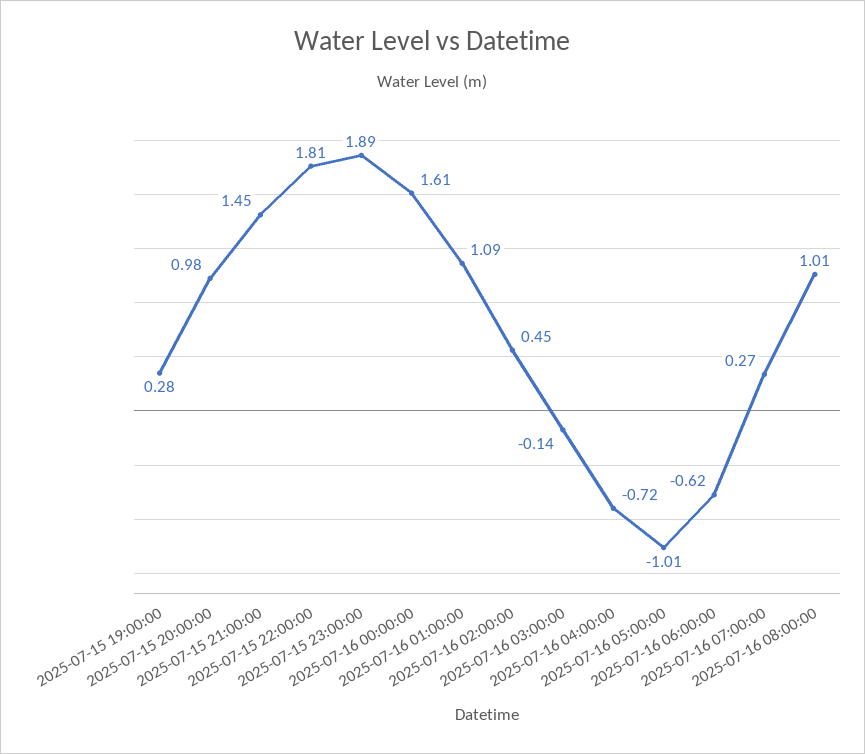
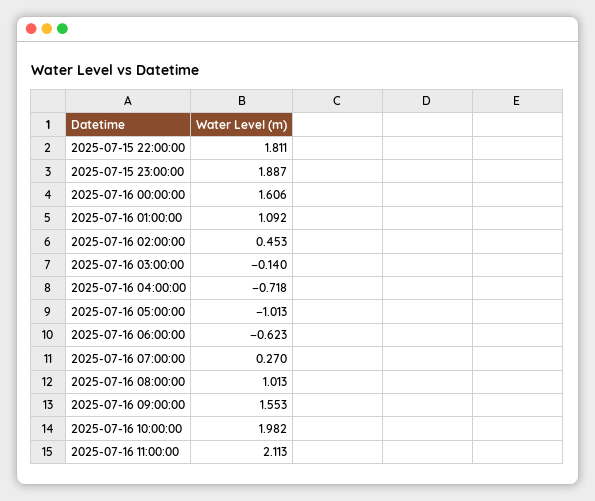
2025-07-15 19:00:00: 0.28 -> none
2025-07-15 20:00:00: 0.98 -> none
2025-07-15 21:00:00: 1.45 -> none
2025-07-16 09:00:00: none -> 1.553
2025-07-16 10:00:00: none -> 1.982
2025-07-16 11:00:00: none -> 2.113

